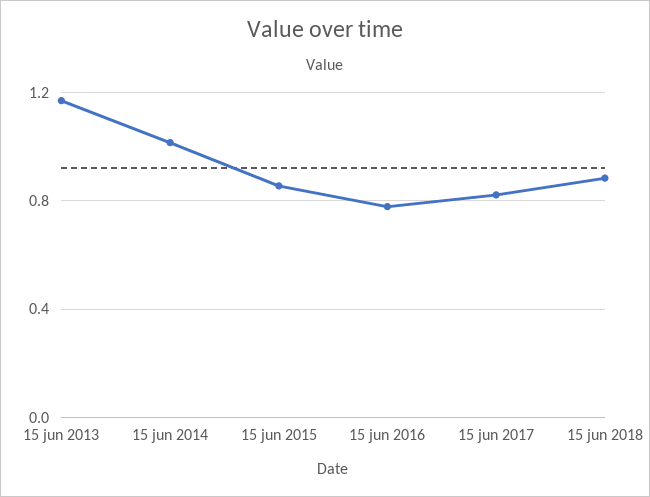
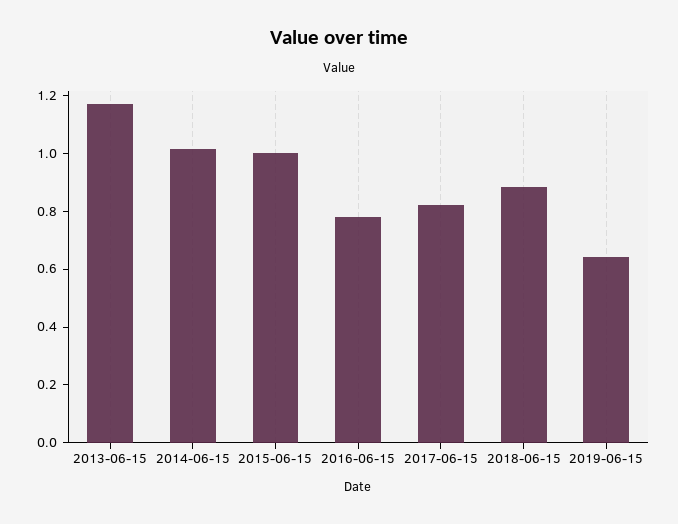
15 jun 2015: 0.85 -> 1
2019-06-15: none -> 0.65

